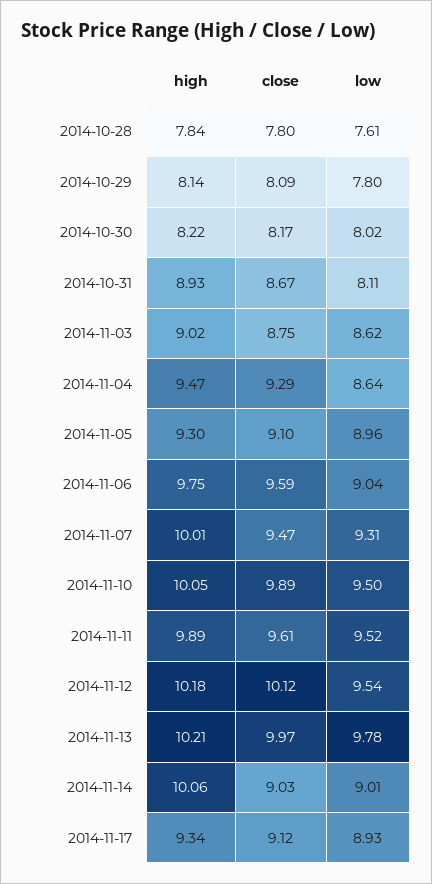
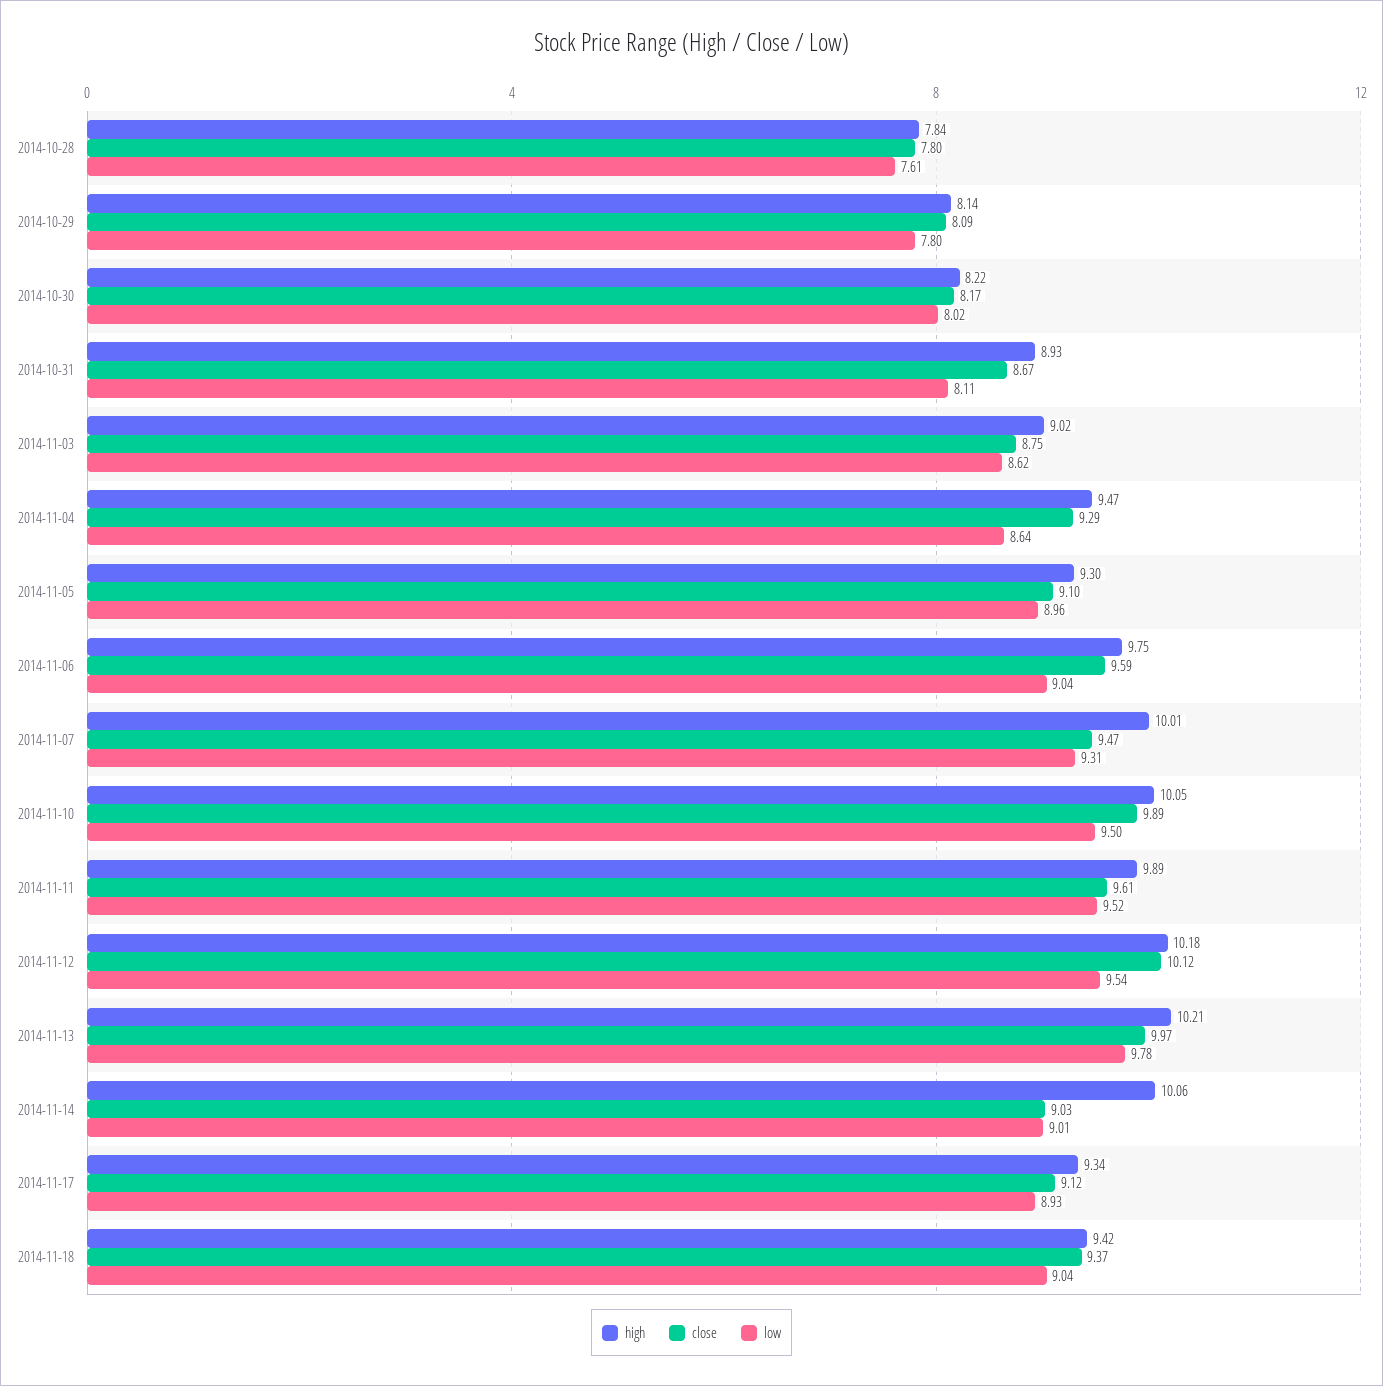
high, 2014-11-18: none -> 9.42
close, 2014-11-18: none -> 9.37
low, 2014-11-18: none -> 9.04

